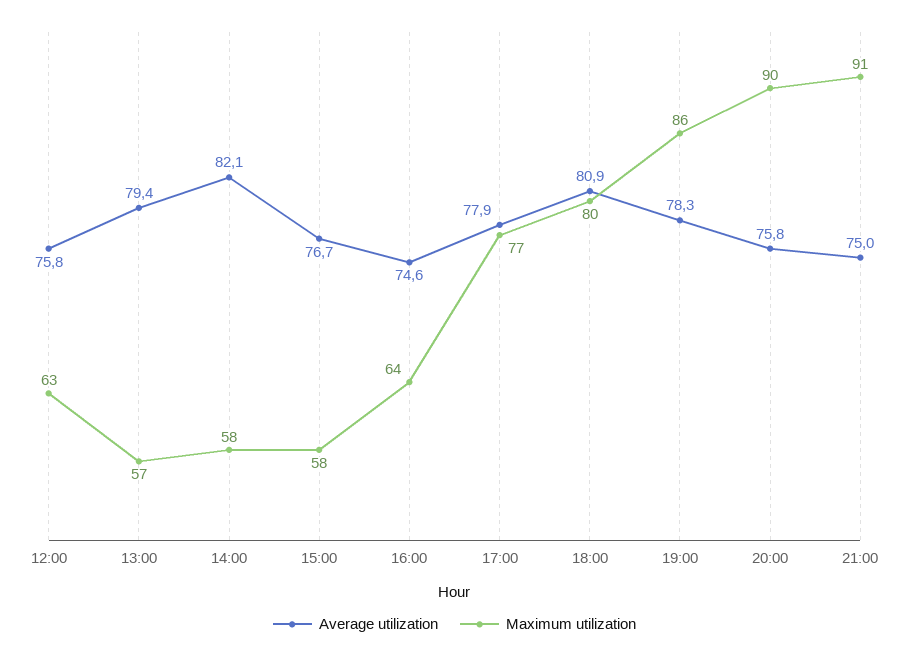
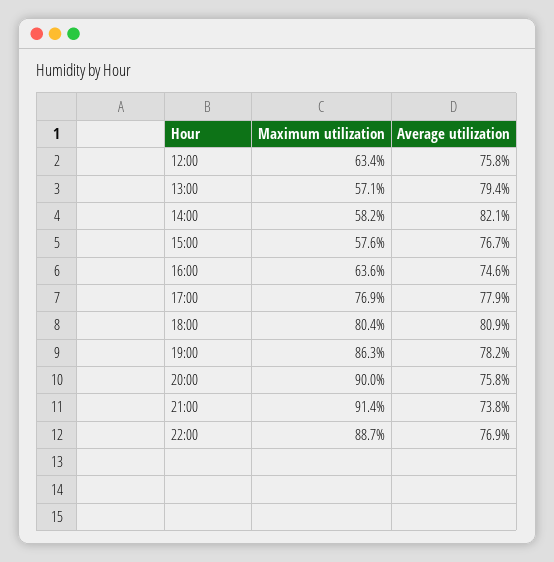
Average utilization, 19:00: 78.3 -> 78.2
Average utilization, 21:00: 75 -> 73.8
Maximum utilization, 22:00: none -> 88.7
Average utilization, 22:00: none -> 76.9

